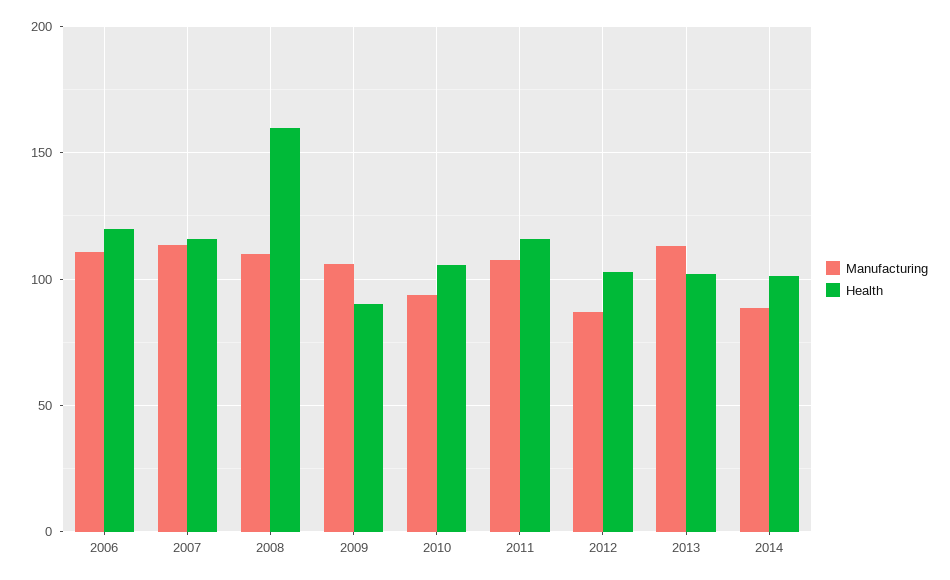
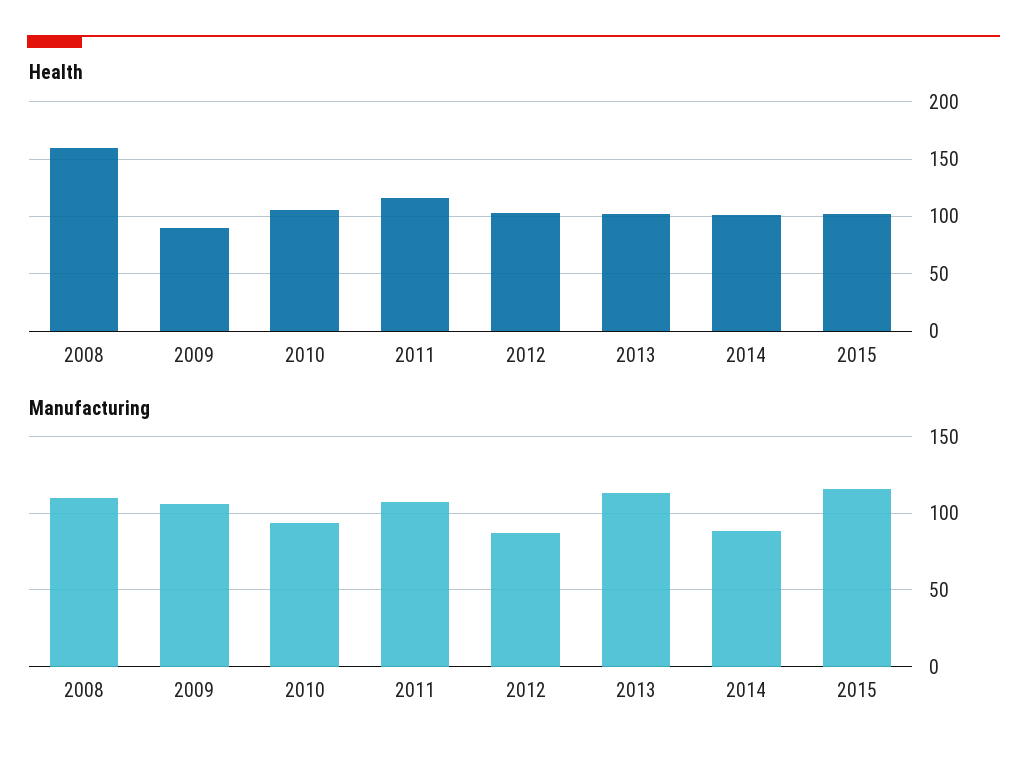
Manufacturing, 2006: 110 -> none
Health, 2006: 120 -> none
Manufacturing, 2007: 115 -> none
Health, 2007: 115 -> none
Health, 2015: none -> 100
Manufacturing, 2015: none -> 115

